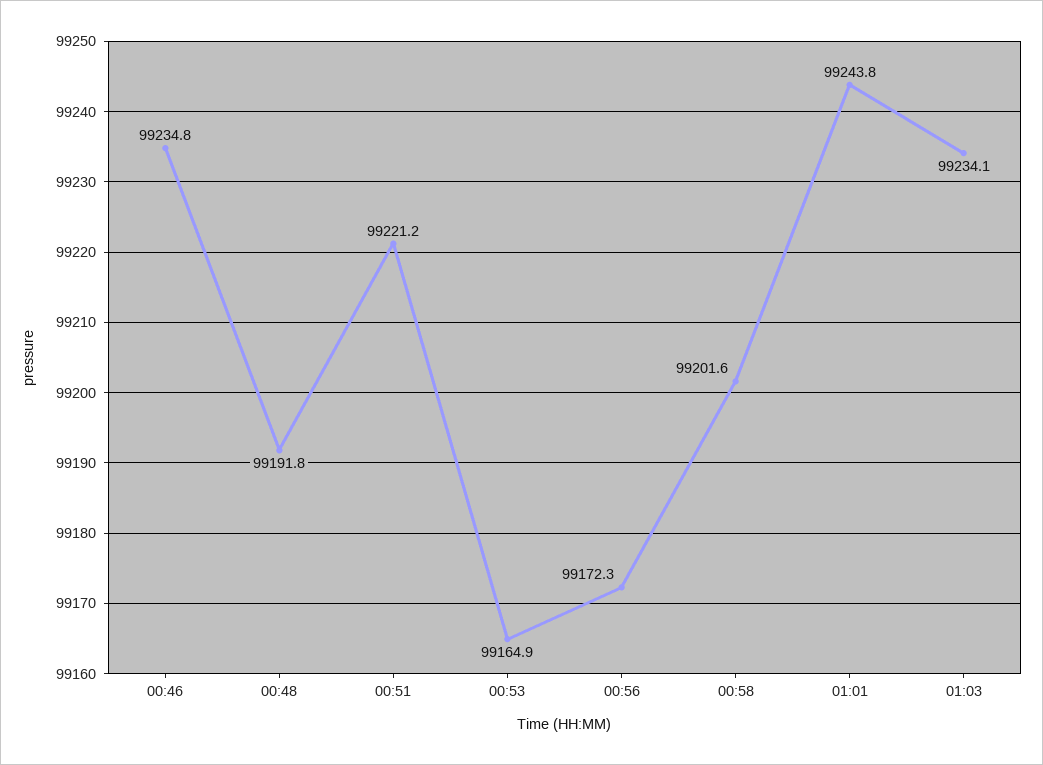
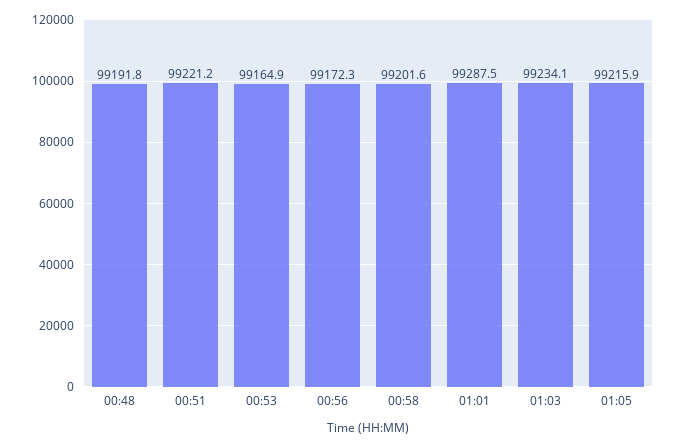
00:46: 99234.8 -> none
01:01: 99243.8 -> 99287.5
01:05: none -> 99215.9

